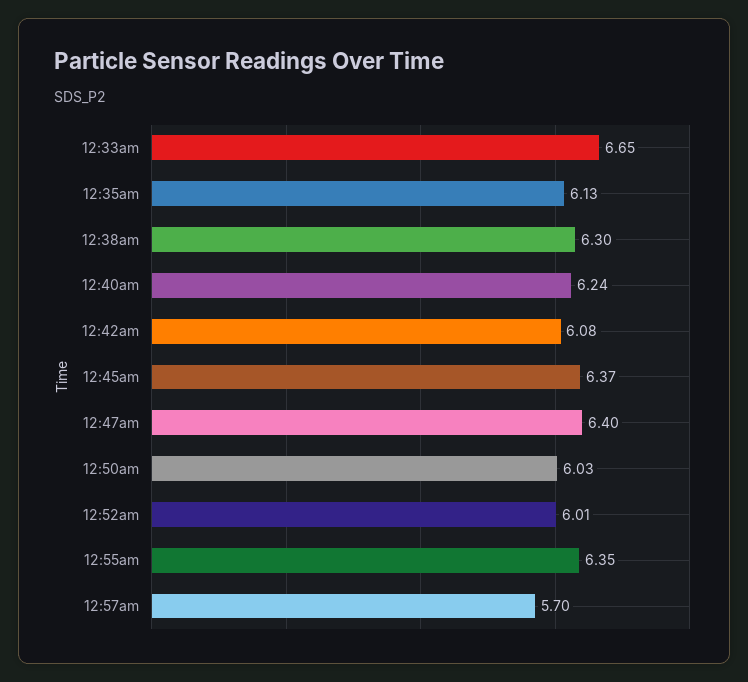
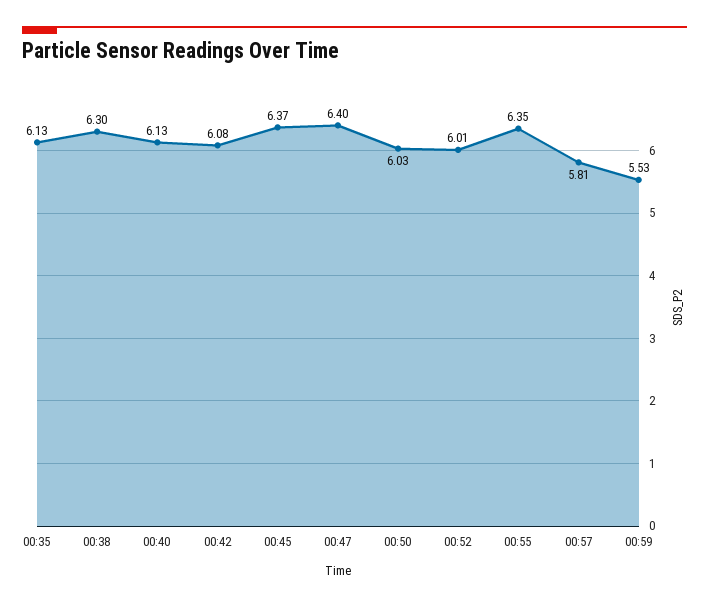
12:33am: 6.65 -> none
12:40am: 6.24 -> 6.13
12:57am: 5.7 -> 5.81
00:59: none -> 5.53

